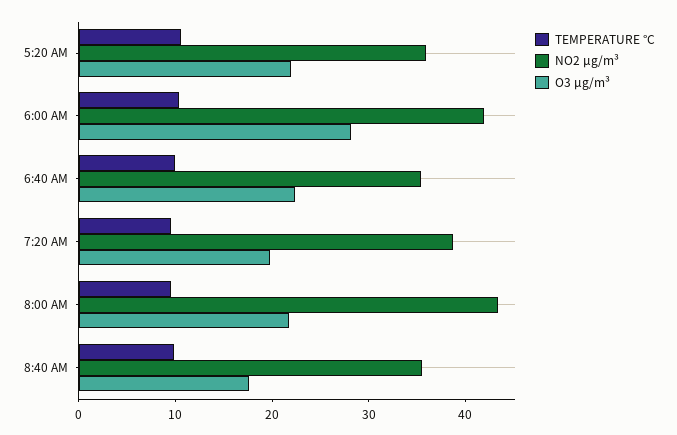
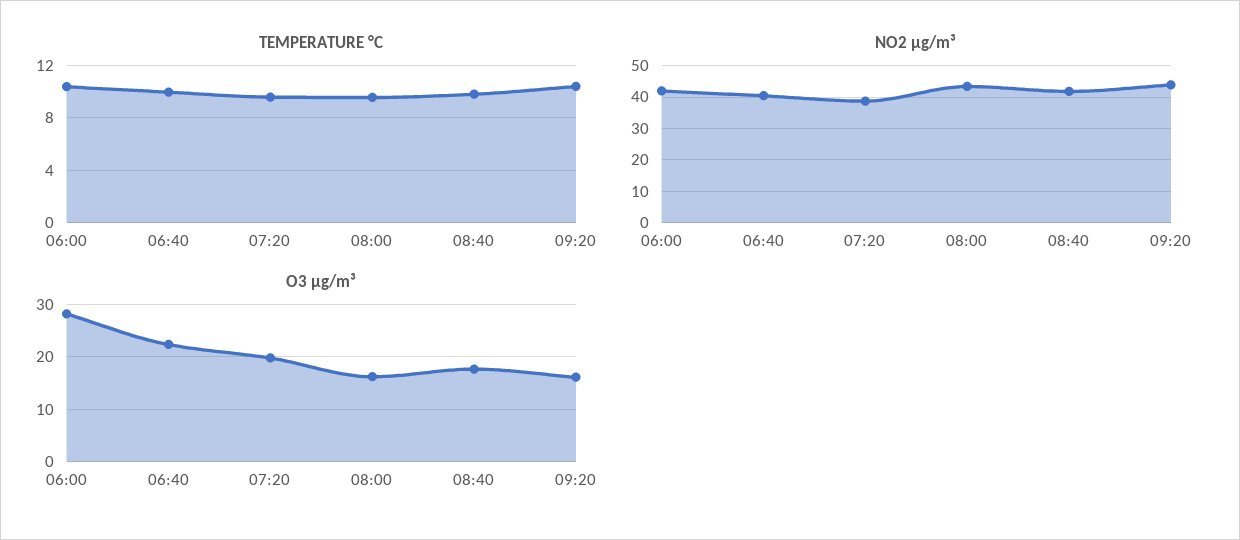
TEMPERATURE °C, 5:20 AM: 10 -> none
NO2 µg/m³, 5:20 AM: 36 -> none
O3 µg/m³, 5:20 AM: 22 -> none
NO2 µg/m³, 6:40 AM: 36 -> 40
O3 µg/m³, 8:00 AM: 22 -> 16
NO2 µg/m³, 8:40 AM: 36 -> 42
TEMPERATURE °C, 09:20: none -> 10.5
NO2 µg/m³, 09:20: none -> 44
O3 µg/m³, 09:20: none -> 16

